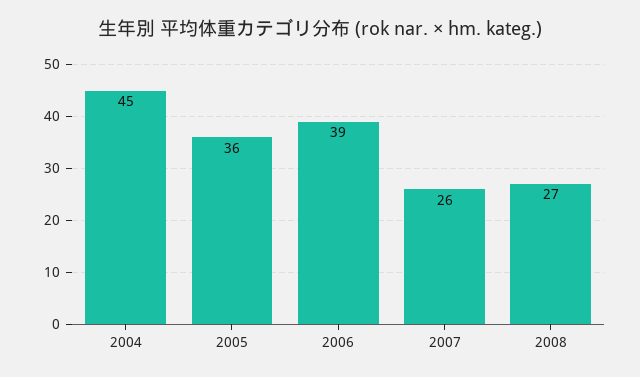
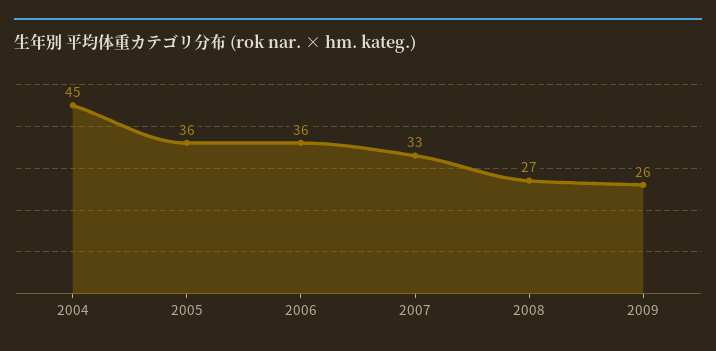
2006: 39 -> 36
2007: 26 -> 33
2009: none -> 26

